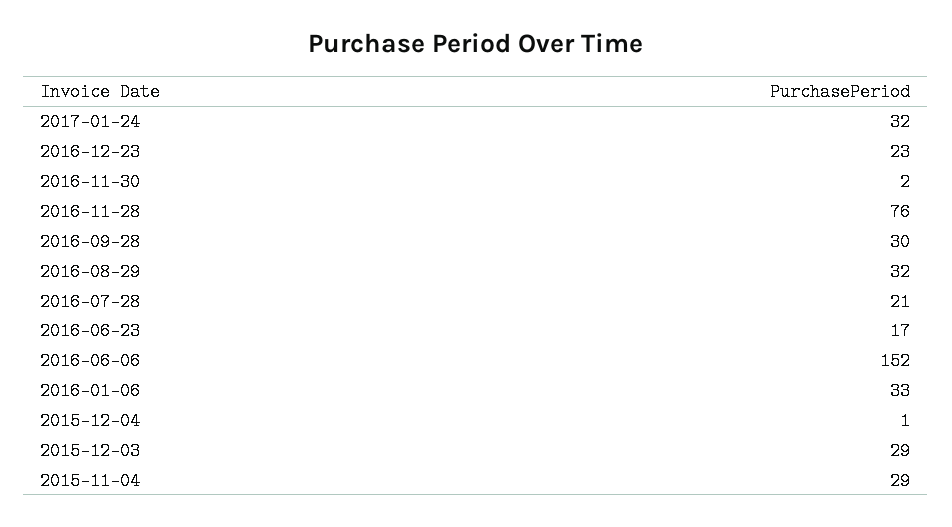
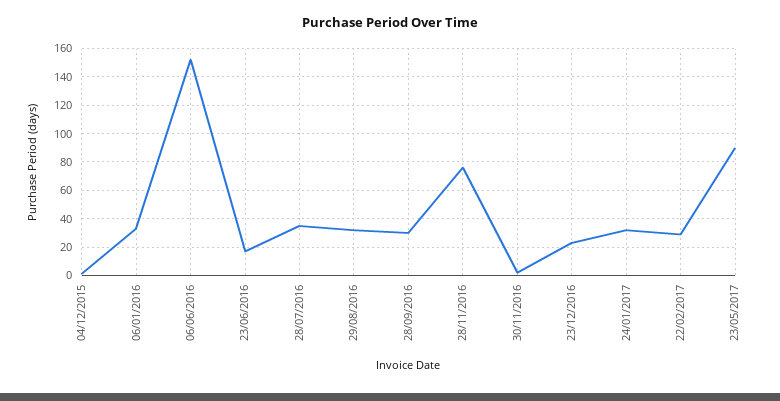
2016-07-28: 21 -> 35
2015-12-03: 29 -> none
2015-11-04: 29 -> none
22/02/2017: none -> 30
23/05/2017: none -> 90

